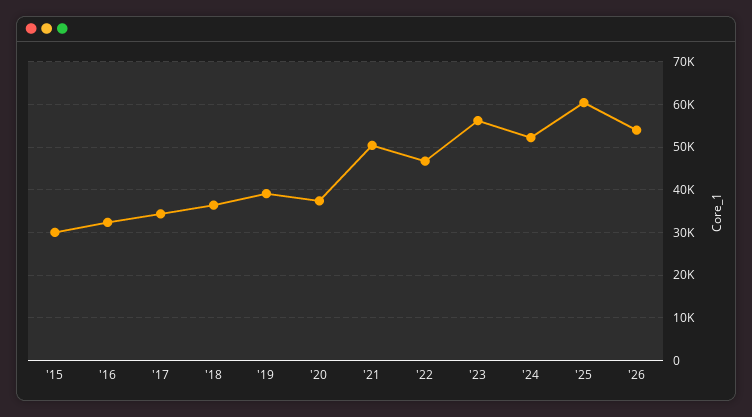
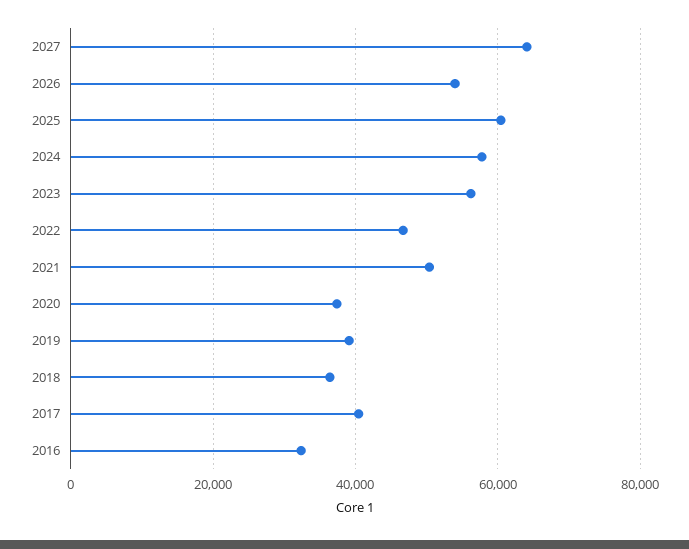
'15: 30000 -> none
'17: 34000 -> 40000
'24: 52000 -> 58000
2027: none -> 64000

